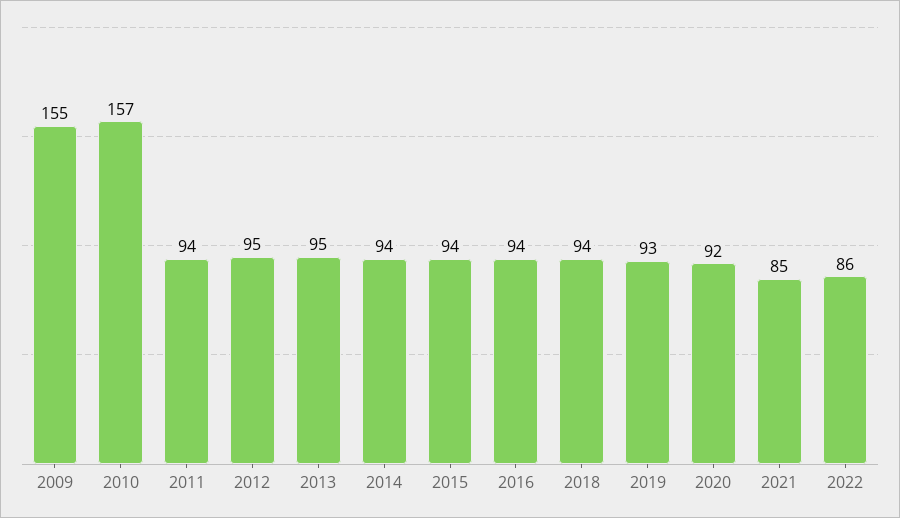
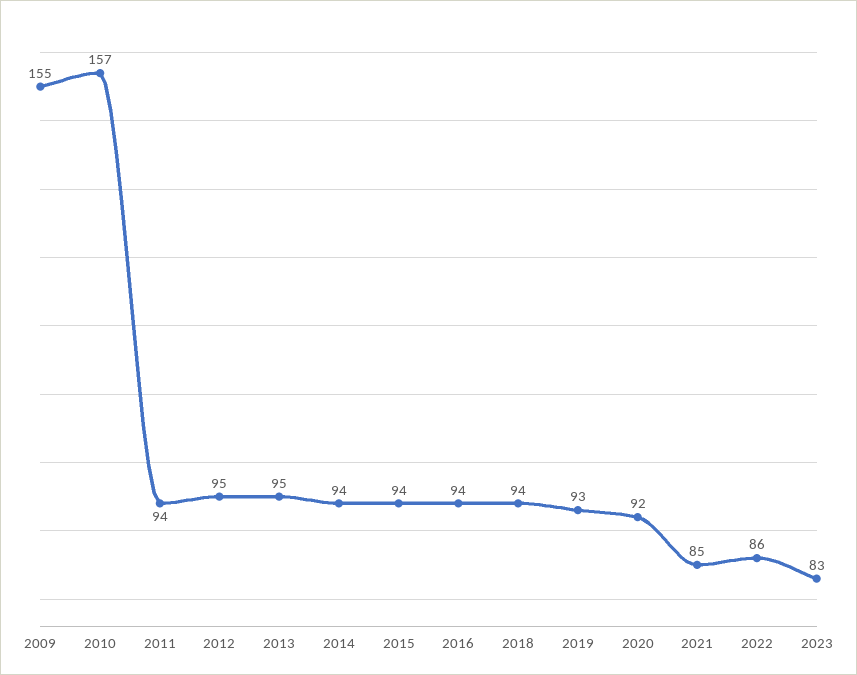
2023: none -> 83

